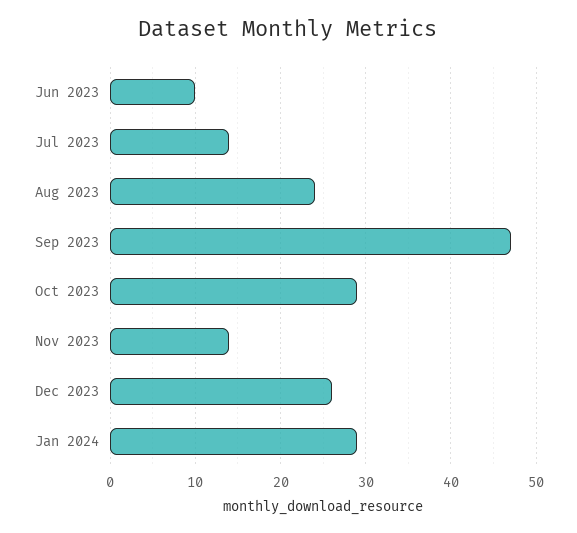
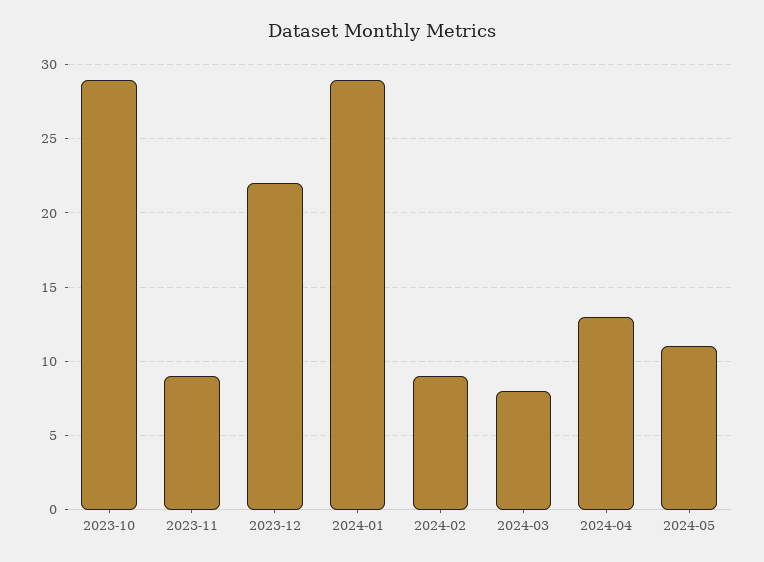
Jun 2023: 10 -> none
Jul 2023: 14 -> none
Aug 2023: 24 -> none
Sep 2023: 47 -> none
Nov 2023: 14 -> 9
Dec 2023: 26 -> 22
2024-02: none -> 9
2024-03: none -> 8
2024-04: none -> 13
2024-05: none -> 11

